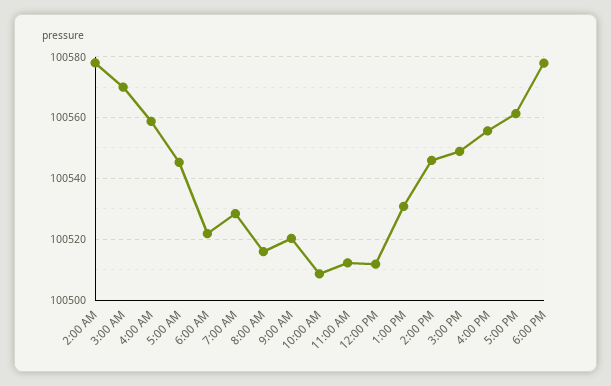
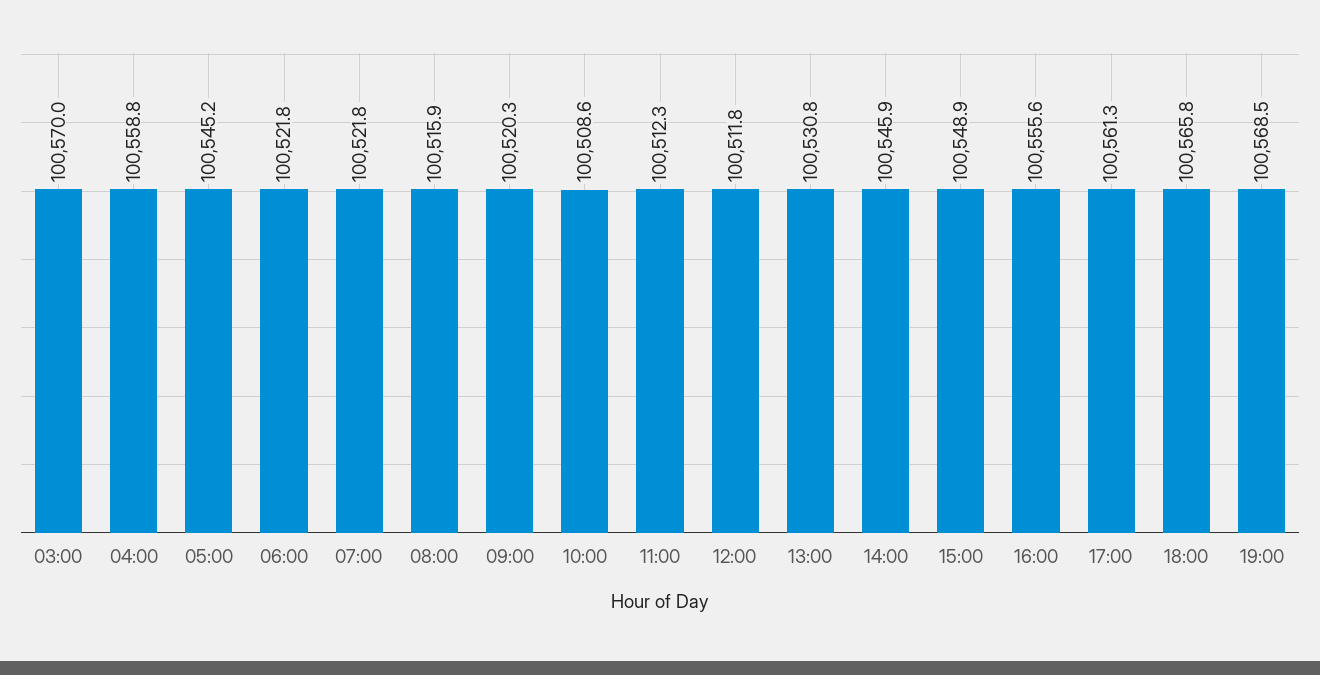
2:00 AM: 100578 -> none
7:00 AM: 100528 -> 100521.8
6:00 PM: 100578 -> 100565.8
19:00: none -> 100568.5

